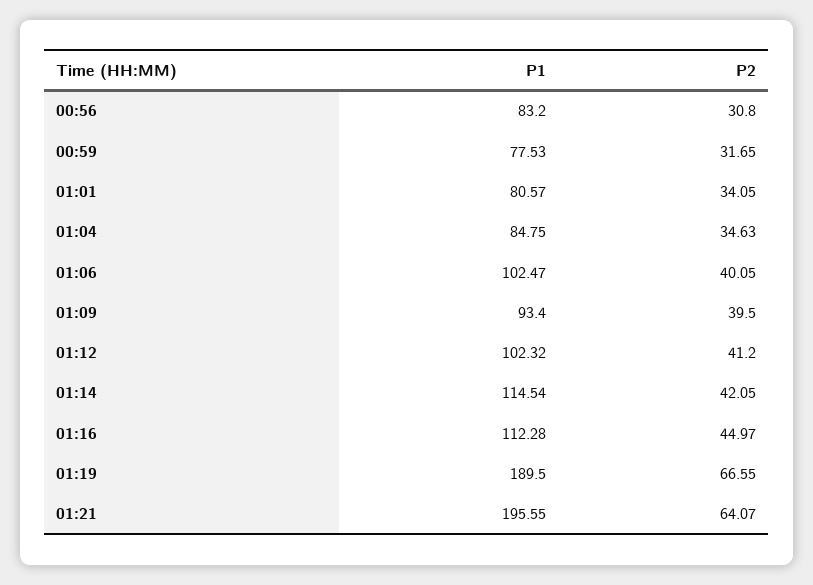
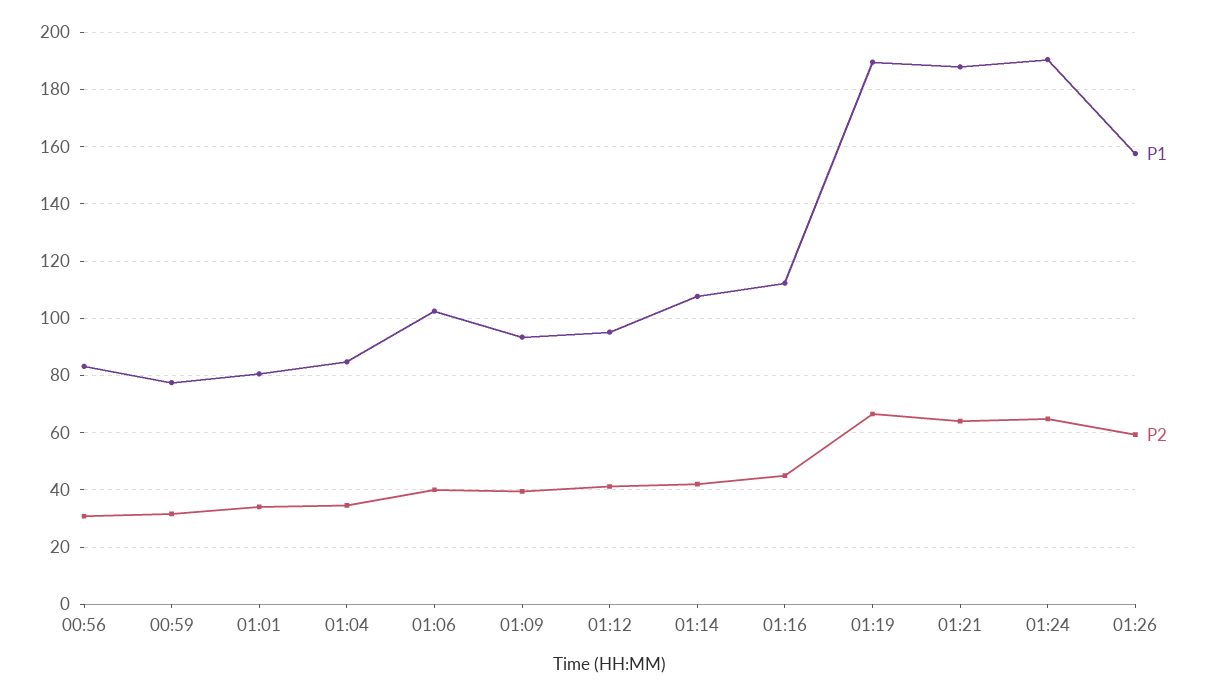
P1, 01:12: 102.32 -> 95
P1, 01:14: 114.54 -> 107.5
P1, 01:21: 195.55 -> 187.5
P1, 01:24: none -> 190
P2, 01:24: none -> 65
P1, 01:26: none -> 157.5
P2, 01:26: none -> 60

